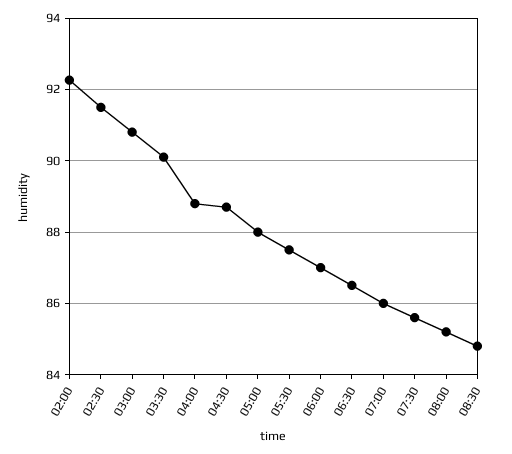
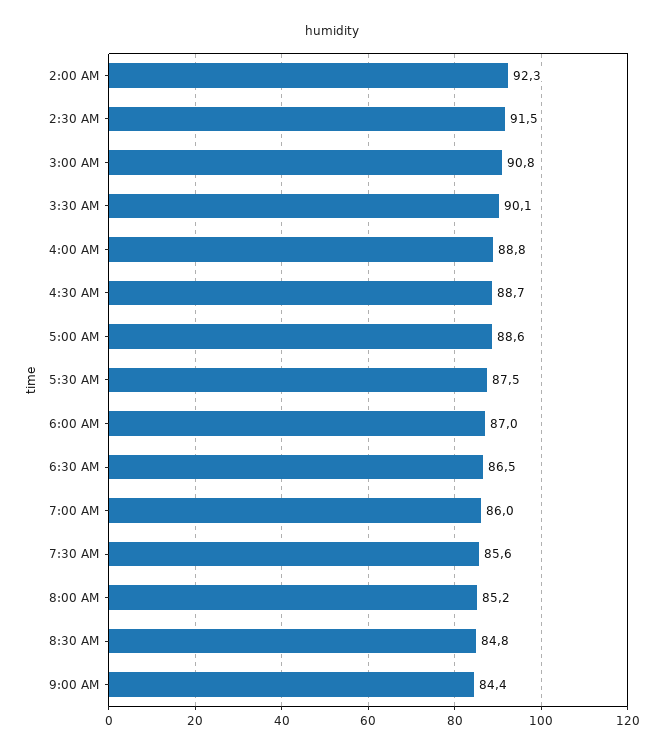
05:00: 88 -> 88.6
9:00 AM: none -> 84.4

